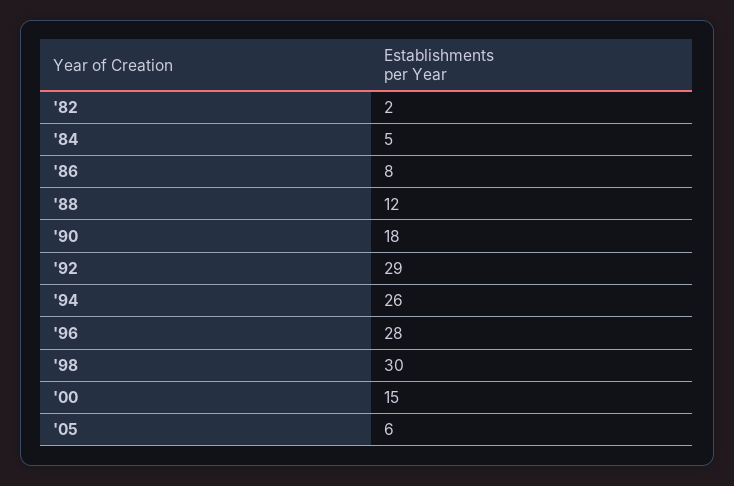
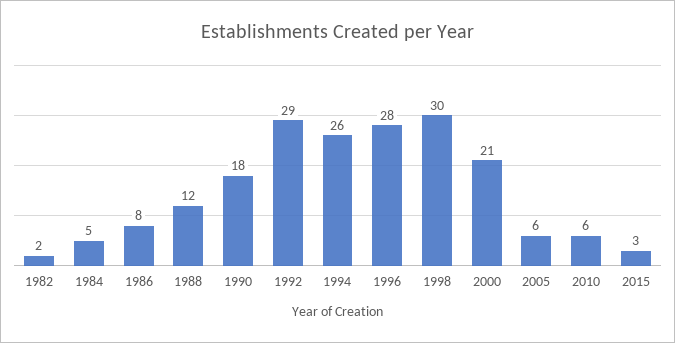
'00: 15 -> 21
2010: none -> 6
2015: none -> 3

